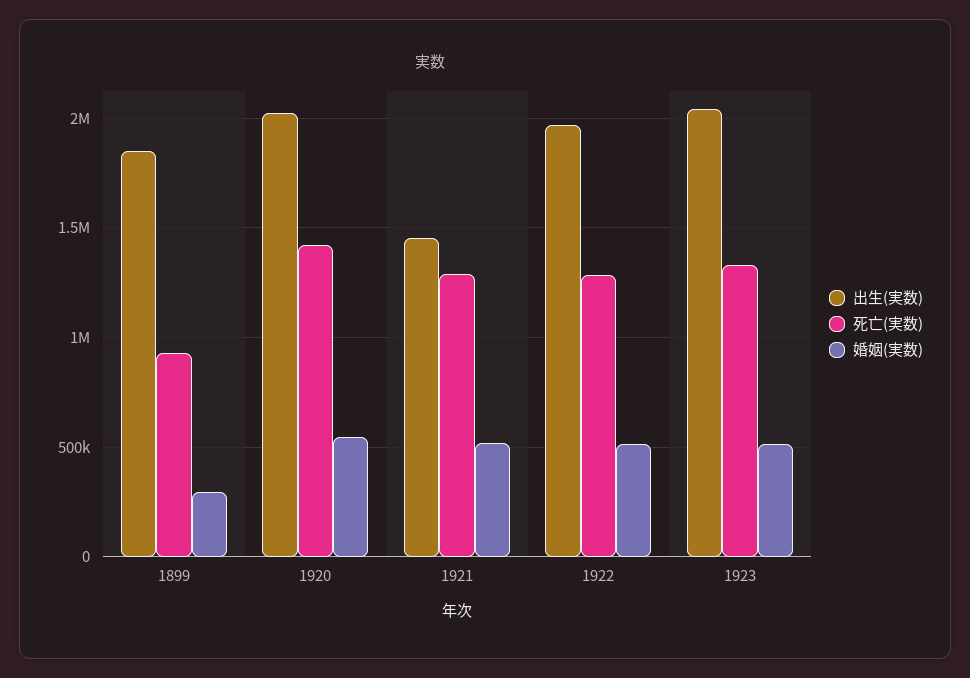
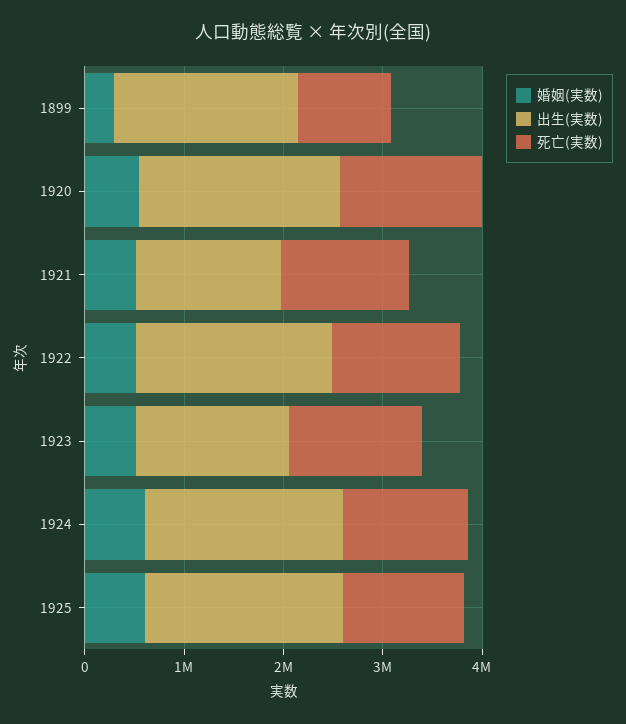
出生(実数), 1923: 2050000 -> 1600000
婚姻(実数), 1924: none -> 600000
出生(実数), 1924: none -> 2000000
死亡(実数), 1924: none -> 1200000
婚姻(実数), 1925: none -> 600000
出生(実数), 1925: none -> 2000000
死亡(実数), 1925: none -> 1200000

